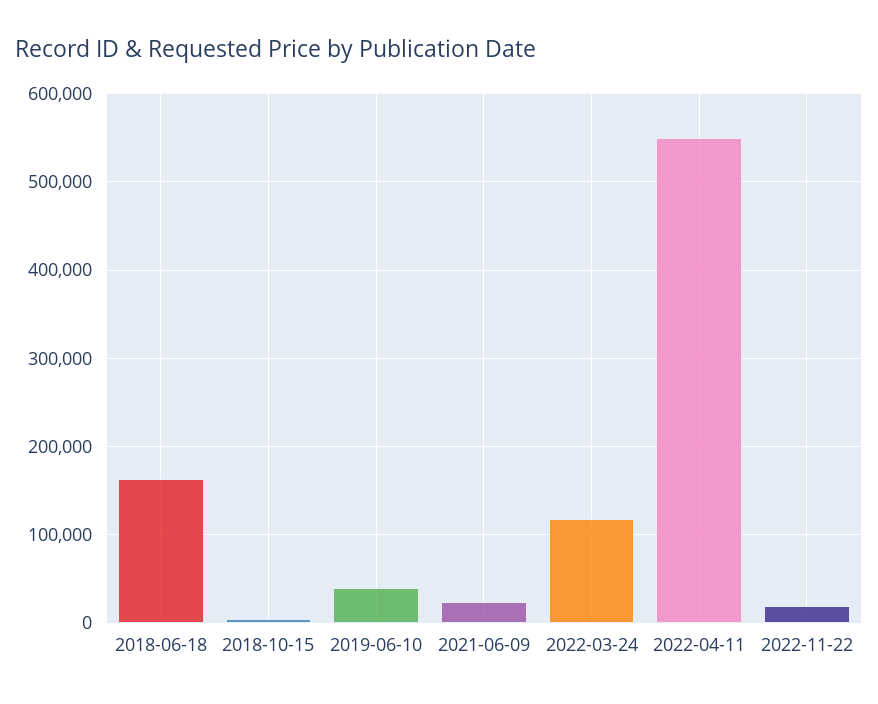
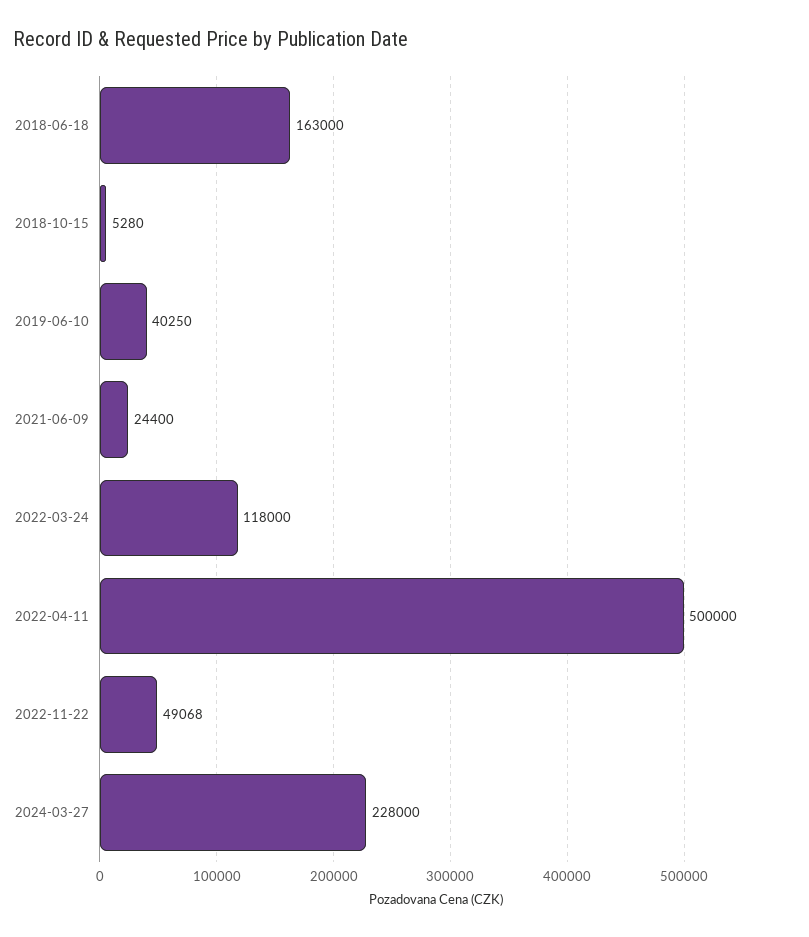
2022-04-11: 550000 -> 500000
2022-11-22: 20000 -> 49068
2024-03-27: none -> 228000

